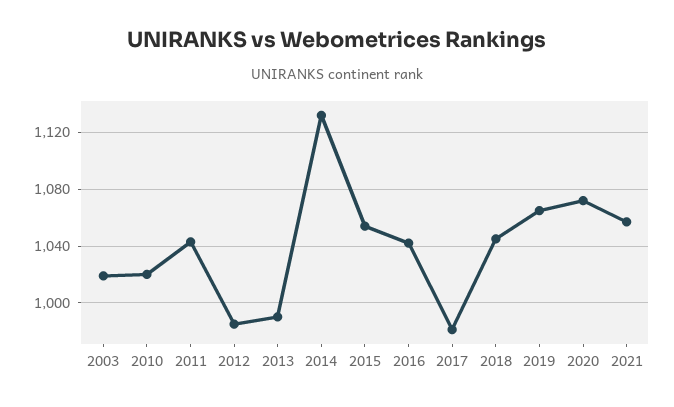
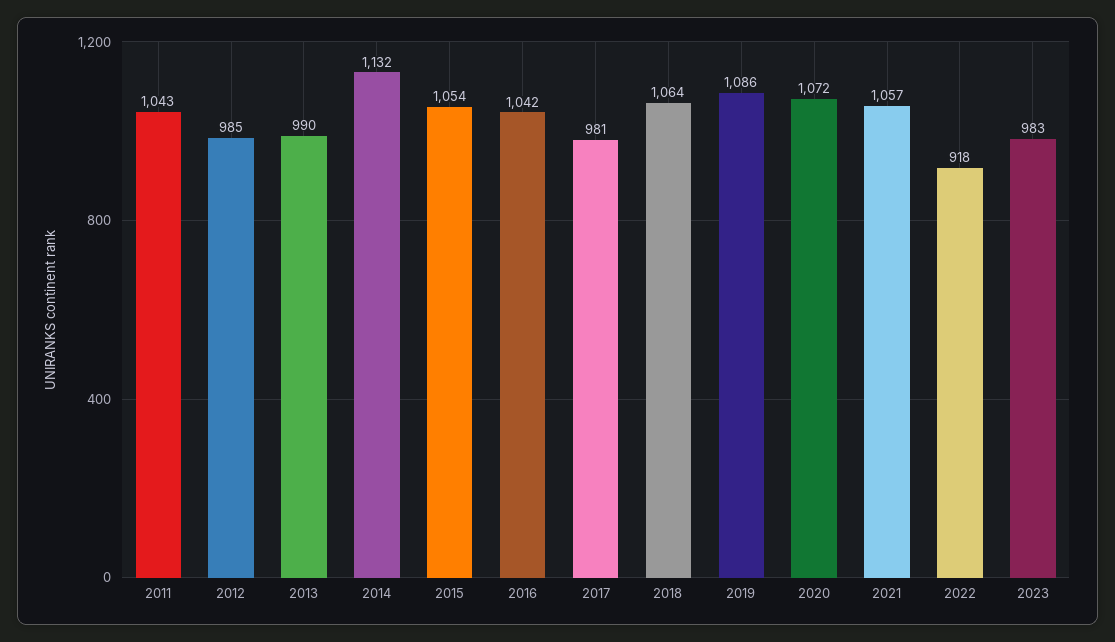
2003: 1020 -> none
2010: 1020 -> none
2018: 1045 -> 1064
2019: 1065 -> 1086
2022: none -> 918
2023: none -> 983

